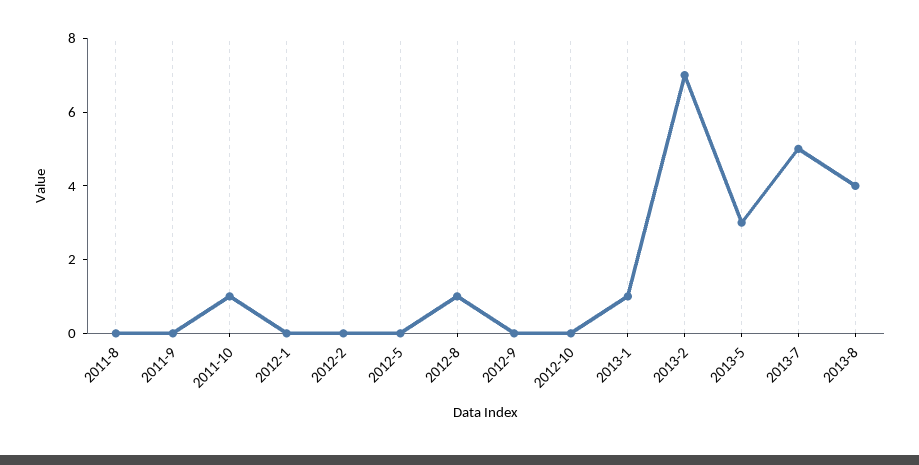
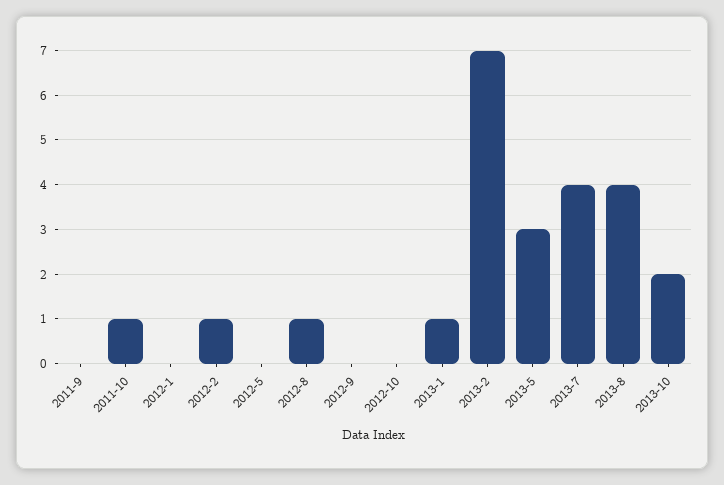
2011-8: 0 -> none
2012-2: 0 -> 1
2013-7: 5 -> 4
2013-10: none -> 2

